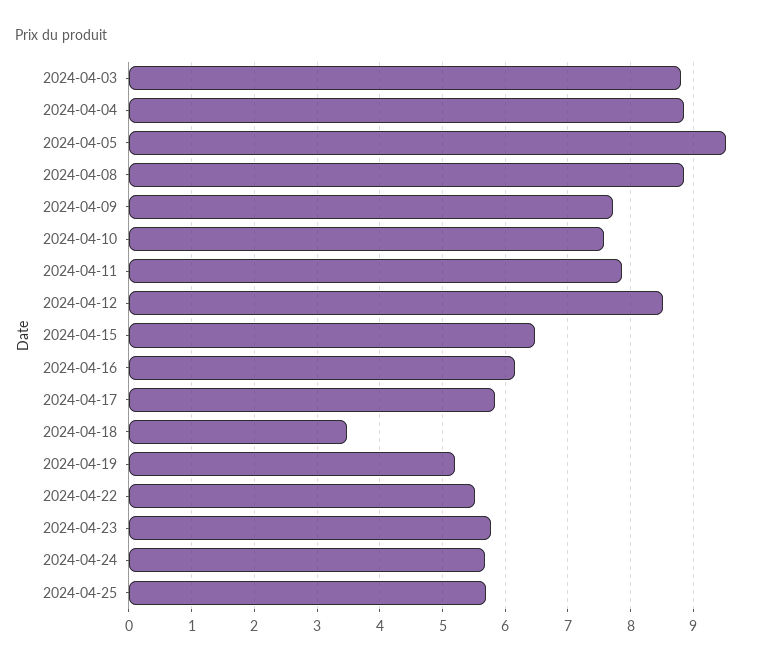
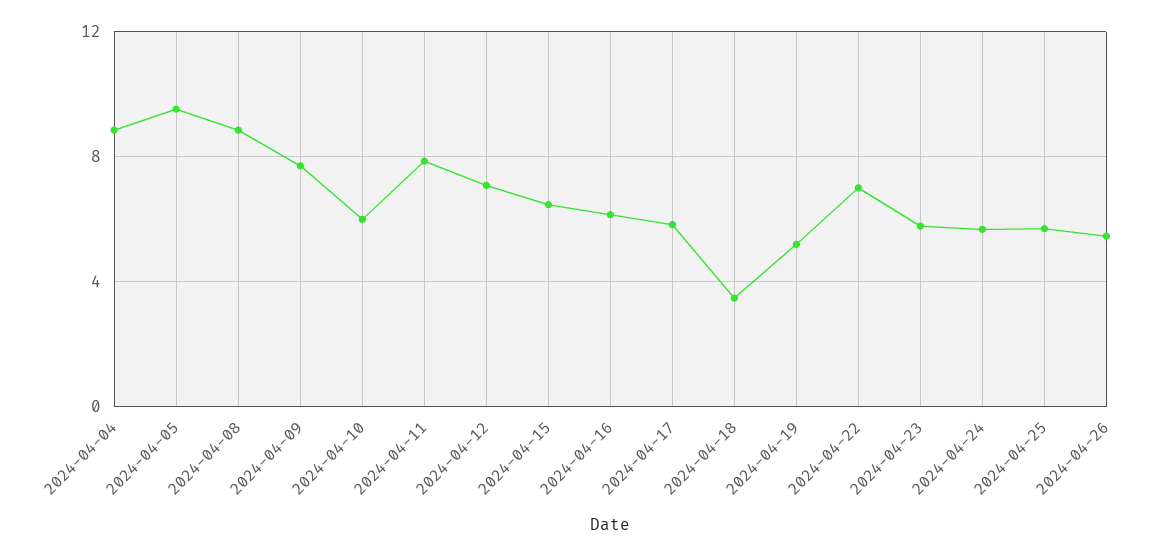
2024-04-03: 8.8 -> none
2024-04-10: 7.6 -> 6
2024-04-12: 8.5 -> 7
2024-04-22: 5.5 -> 7
2024-04-26: none -> 5.5

